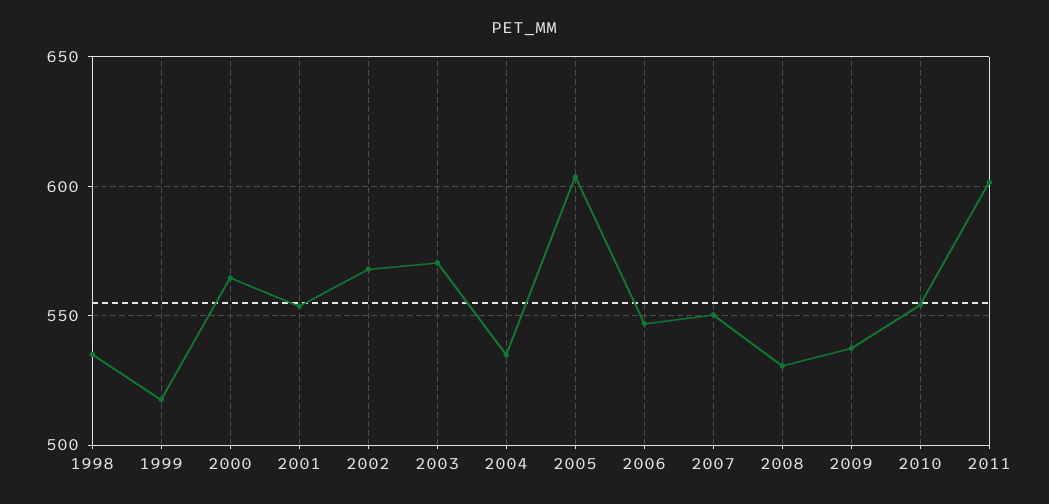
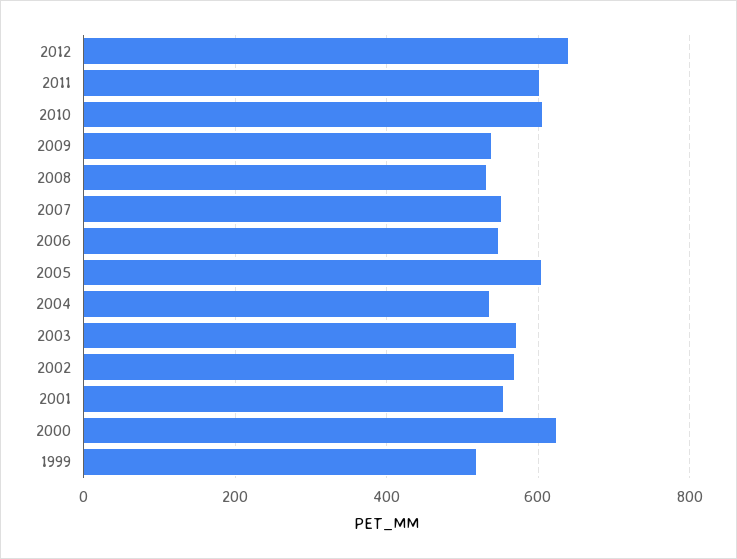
1998: 535 -> none
2000: 565 -> 620
2010: 555 -> 600
2012: none -> 640

